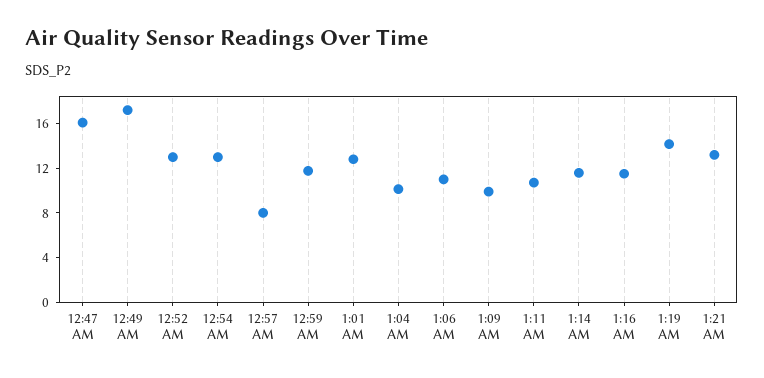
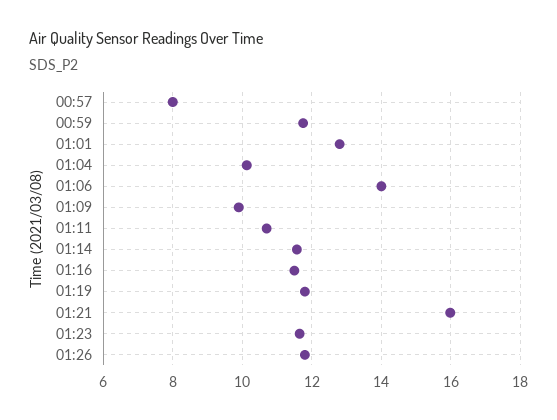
12:47 AM: 16 -> none
12:49 AM: 17 -> none
12:52 AM: 13 -> none
12:54 AM: 13 -> none
1:06 AM: 11 -> 14
1:19 AM: 14 -> 11.8
1:21 AM: 13 -> 16
01:23: none -> 11.6
01:26: none -> 11.8

